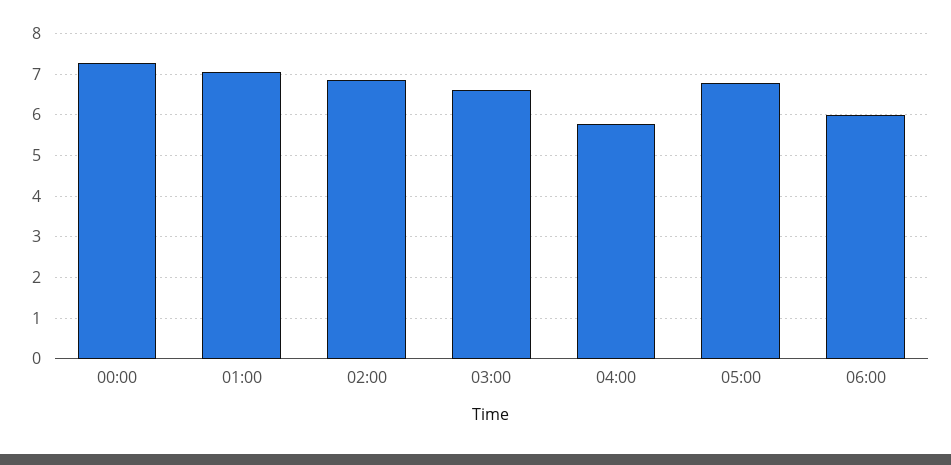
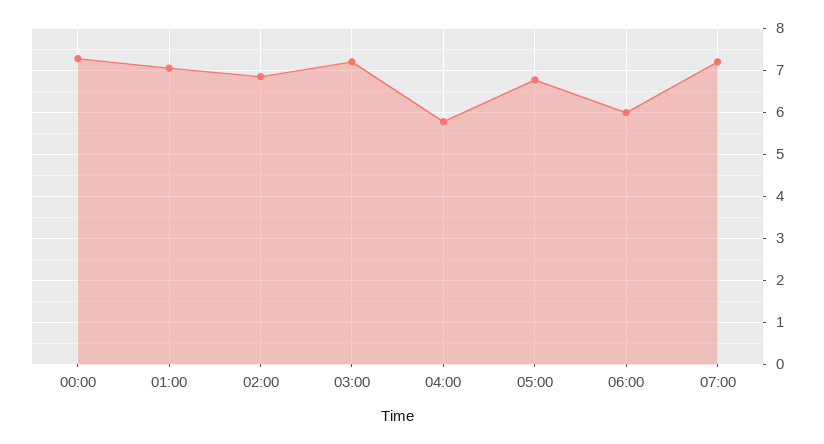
03:00: 6.6 -> 7.2
07:00: none -> 7.2

